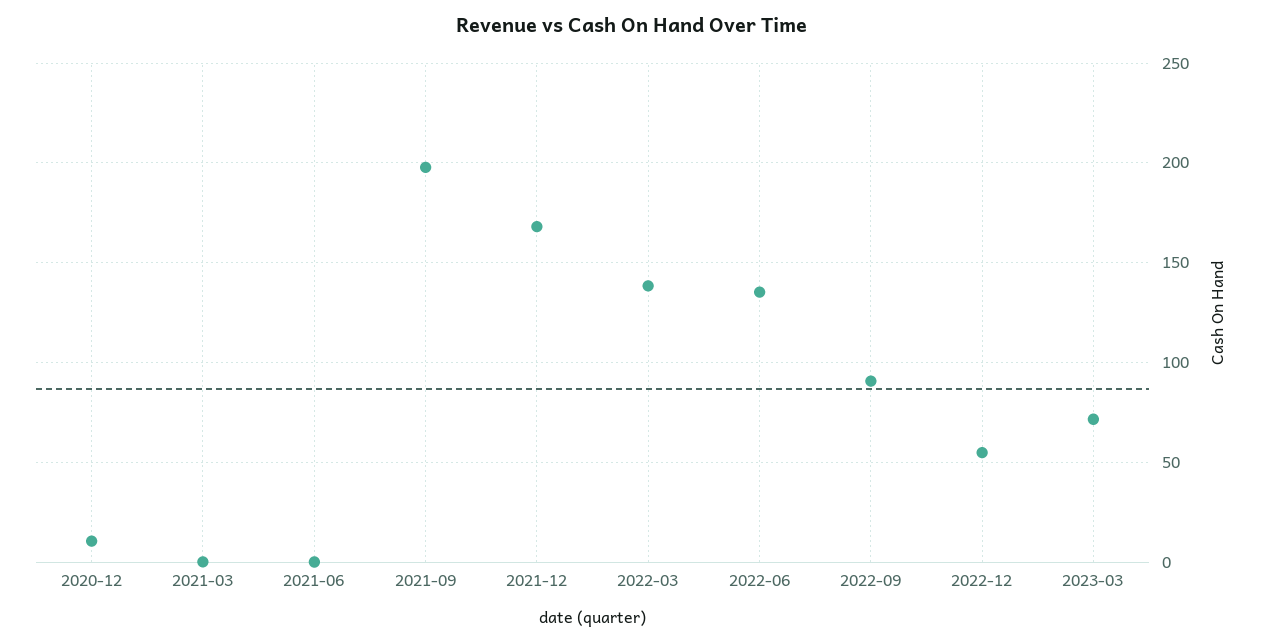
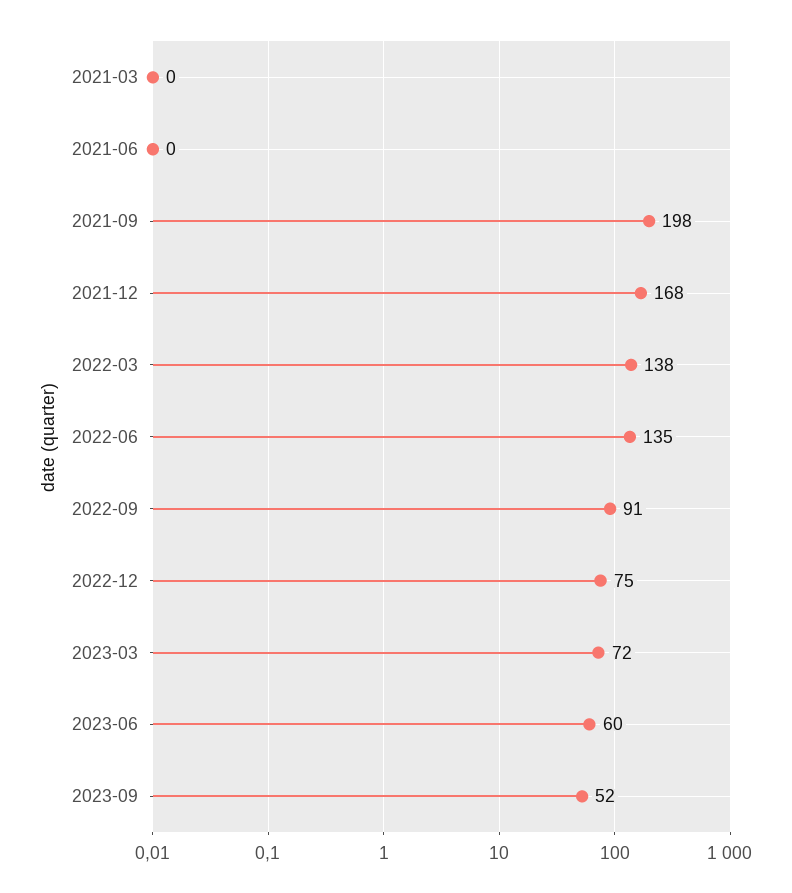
2020-12: 10 -> none
2022-12: 55 -> 75
2023-06: none -> 60
2023-09: none -> 52

